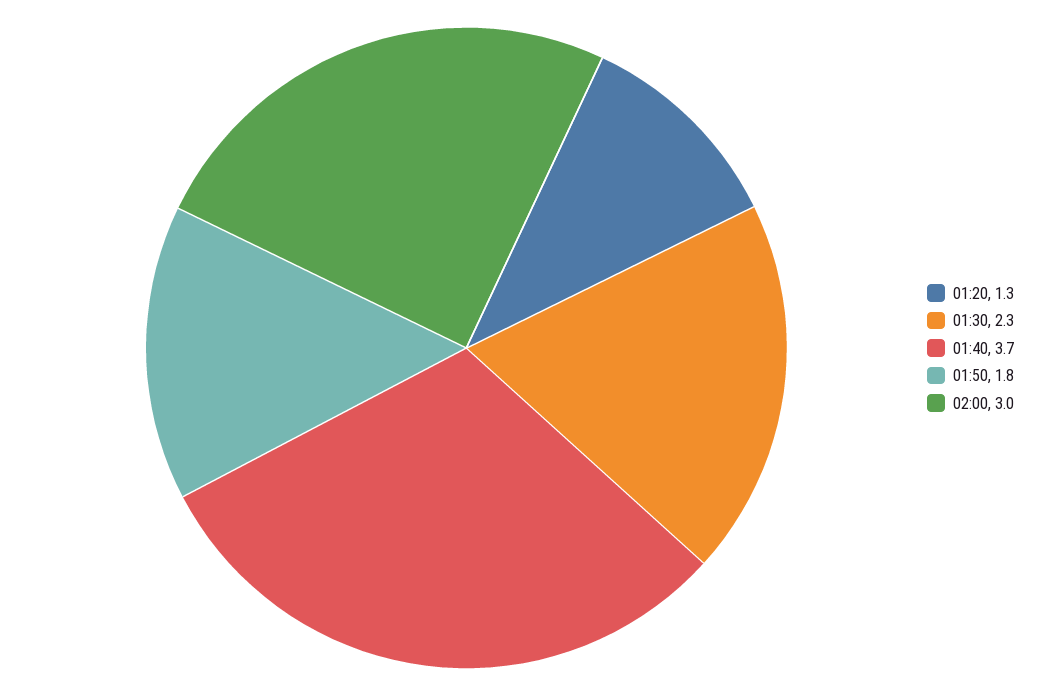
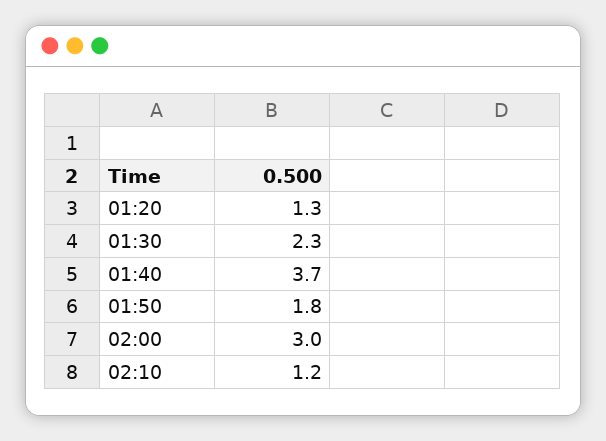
02:10: none -> 1.2

